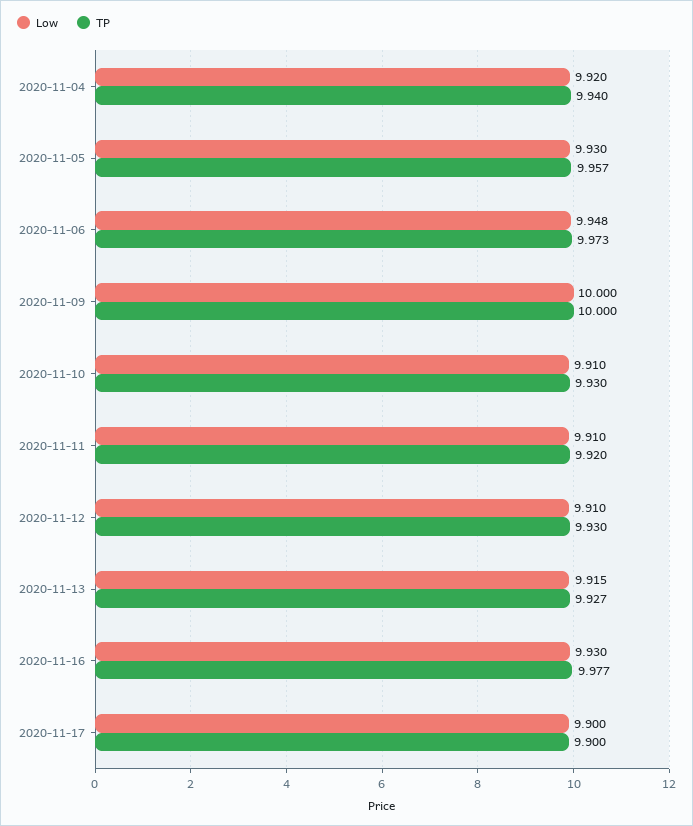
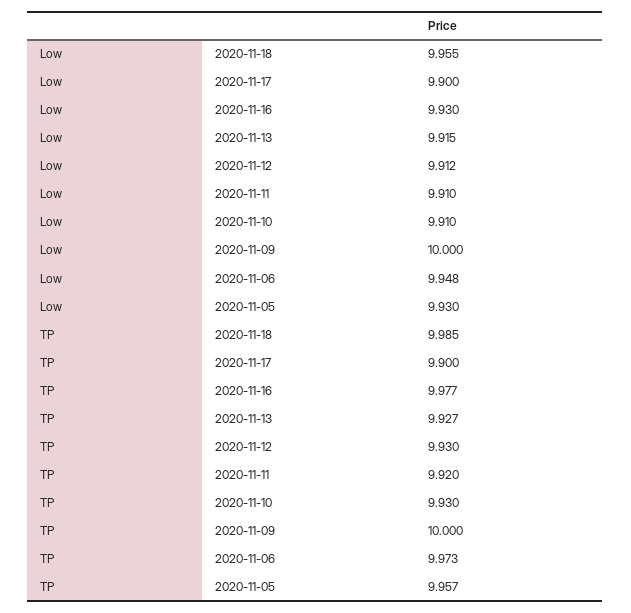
Low, 2020-11-04: 9.92 -> none
TP, 2020-11-04: 9.94 -> none
Low, 2020-11-12: 9.91 -> 9.912
Low, 2020-11-18: none -> 9.955
TP, 2020-11-18: none -> 9.985

